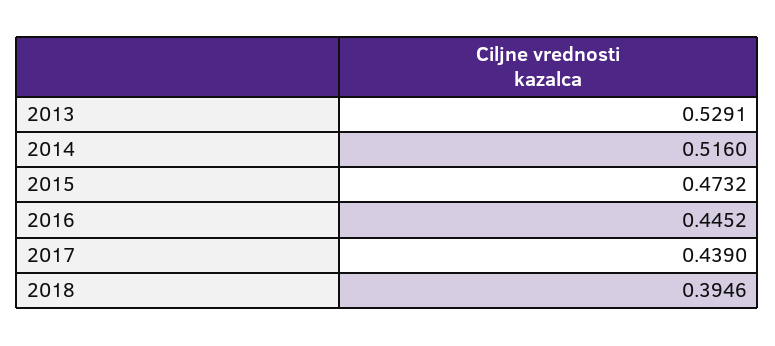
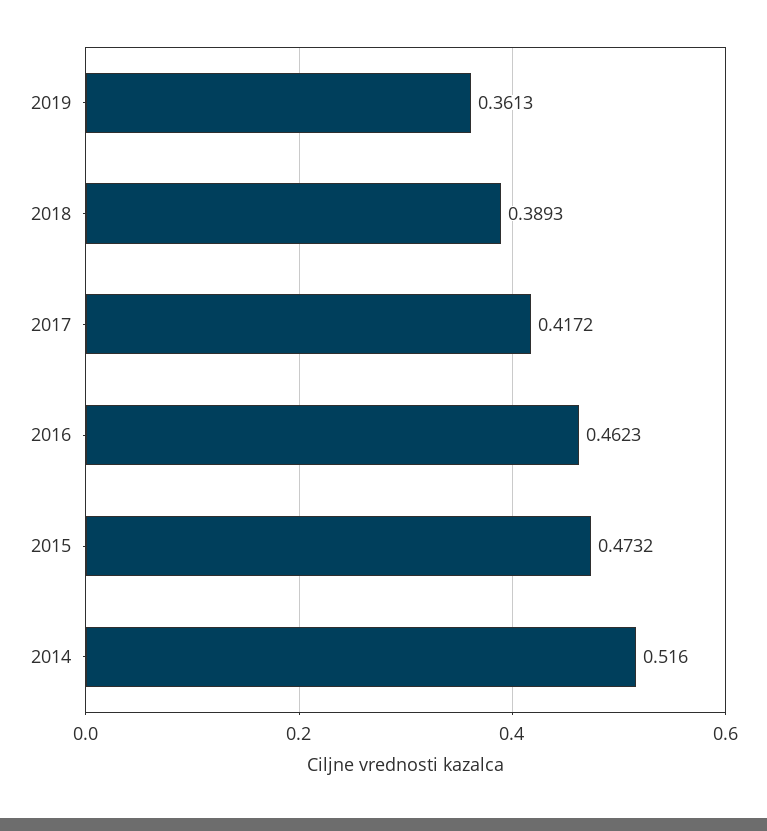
2013: 0.5291 -> none
2016: 0.4452 -> 0.4623
2017: 0.439 -> 0.4172
2018: 0.3946 -> 0.3893
2019: none -> 0.3613

